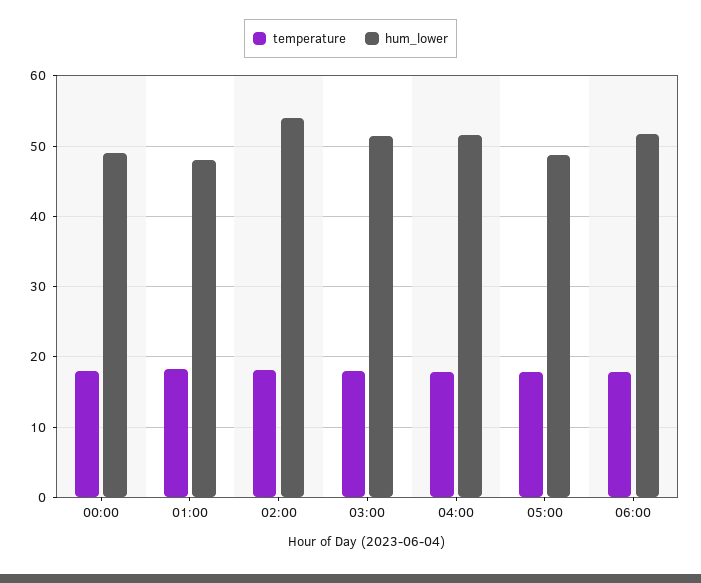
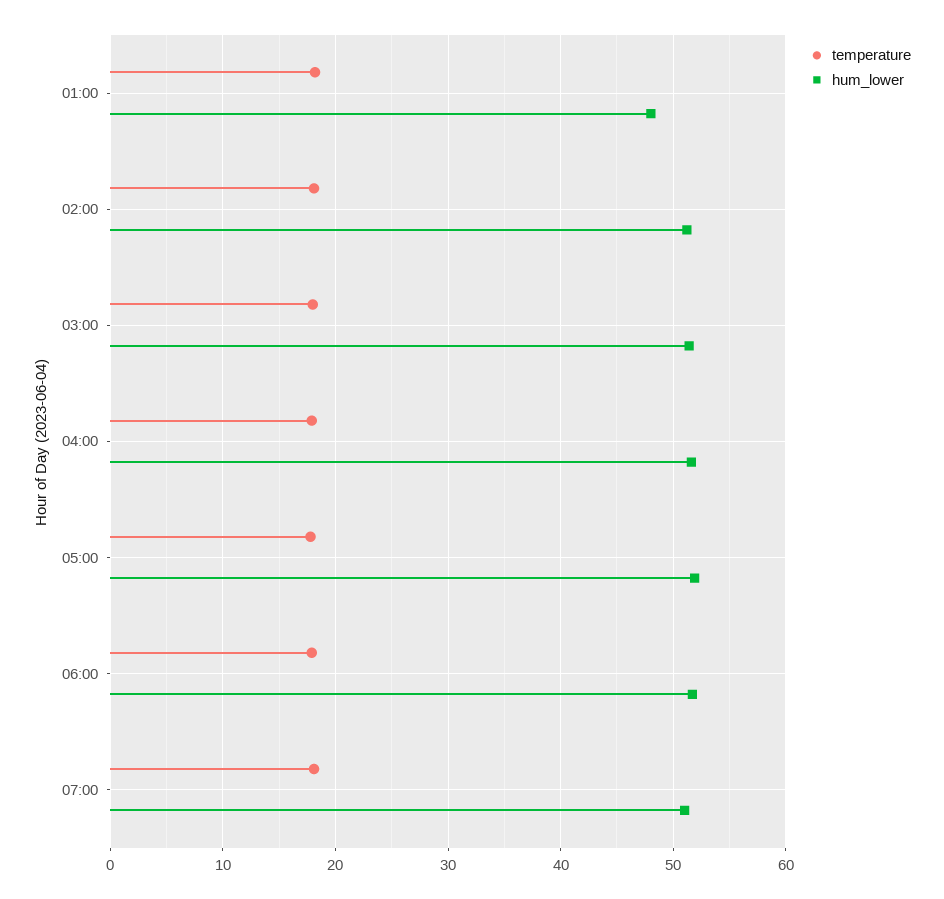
temperature, 00:00: 18 -> none
hum_lower, 00:00: 49 -> none
hum_lower, 02:00: 54 -> 51
hum_lower, 05:00: 49 -> 52
temperature, 07:00: none -> 18
hum_lower, 07:00: none -> 51

